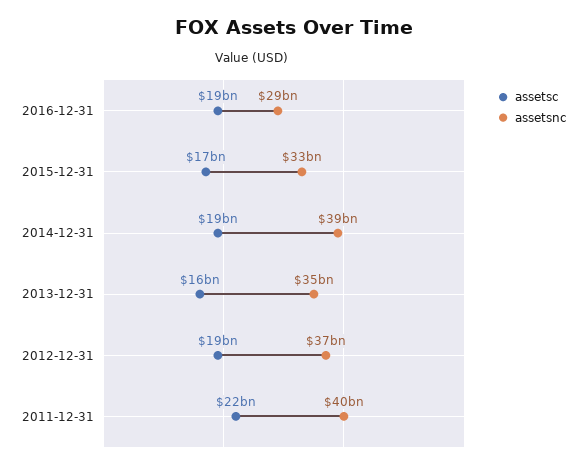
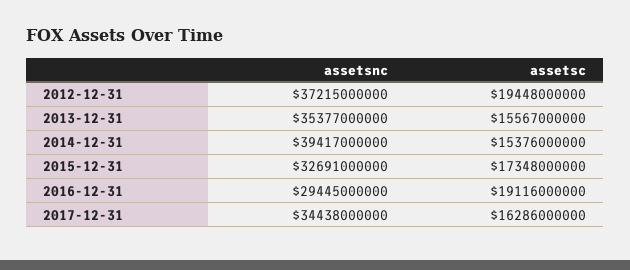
assetsc, 2014-12-31: 19000000000 -> 15376000000
assetsc, 2011-12-31: 22000000000 -> none
assetsnc, 2011-12-31: 40000000000 -> none
assetsnc, 2017-12-31: none -> 34438000000
assetsc, 2017-12-31: none -> 16286000000

